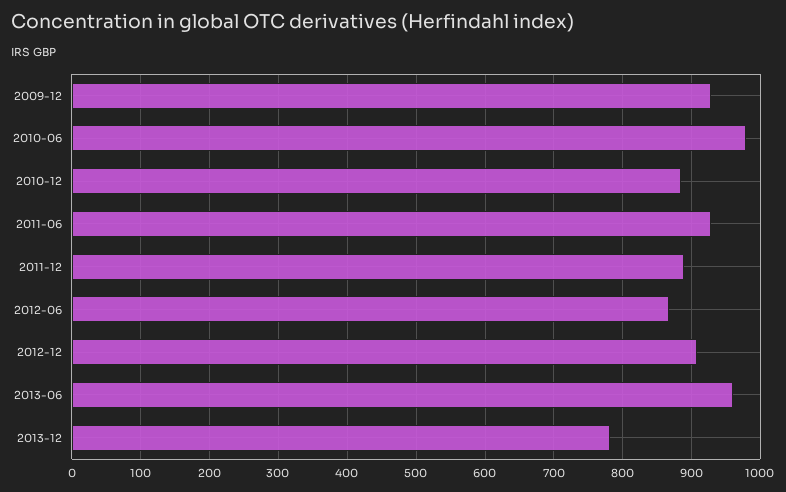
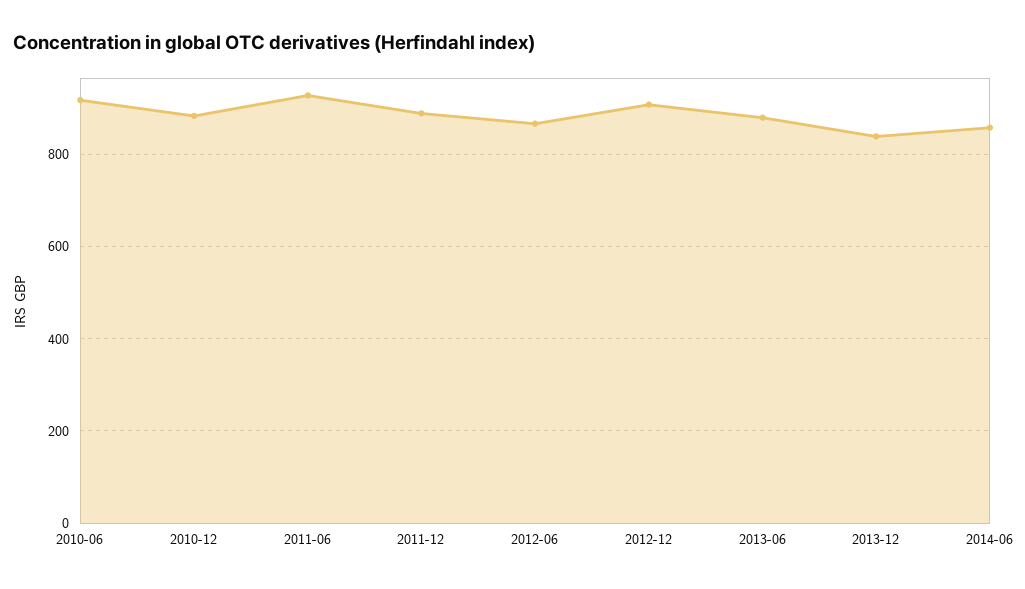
2009-12: 930 -> none
2010-06: 980 -> 920
2013-06: 960 -> 880
2013-12: 780 -> 840
2014-06: none -> 860

